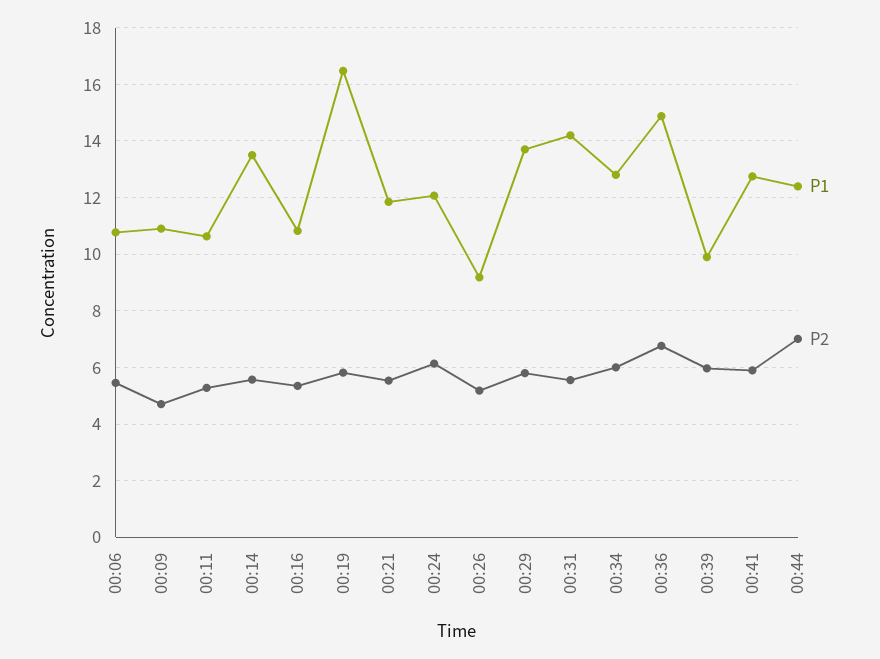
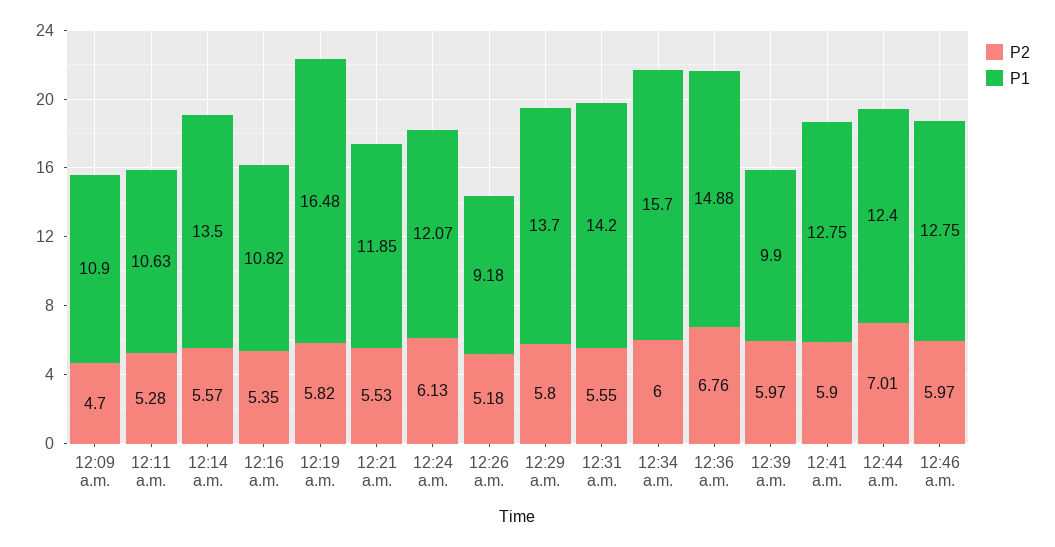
P1, 00:06: 10.75 -> none
P2, 00:06: 5.5 -> none
P1, 00:34: 12.75 -> 15.7
P2, 12:46 a.m.: none -> 5.97
P1, 12:46 a.m.: none -> 12.75

